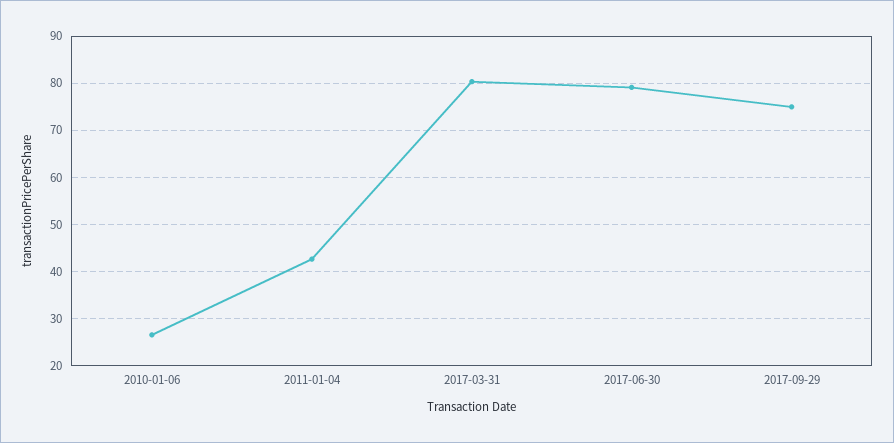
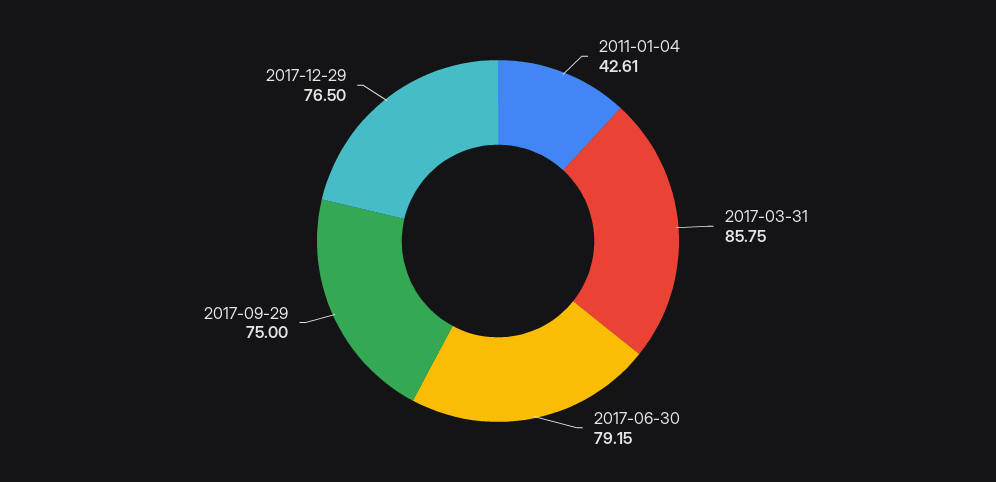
2010-01-06: 26 -> none
2017-03-31: 80 -> 85.75
2017-12-29: none -> 76.5

